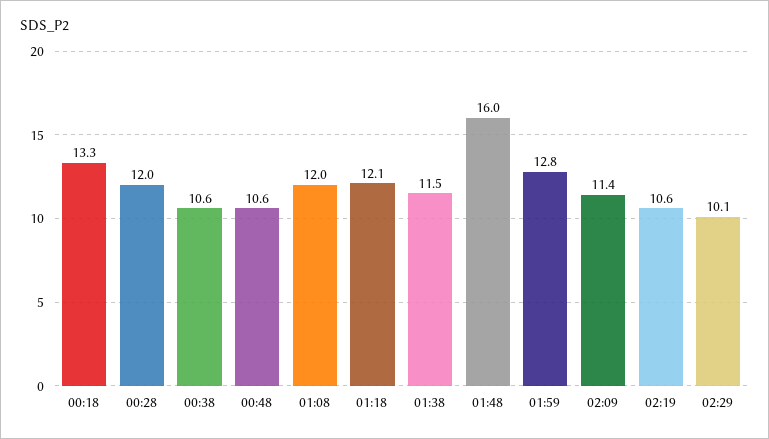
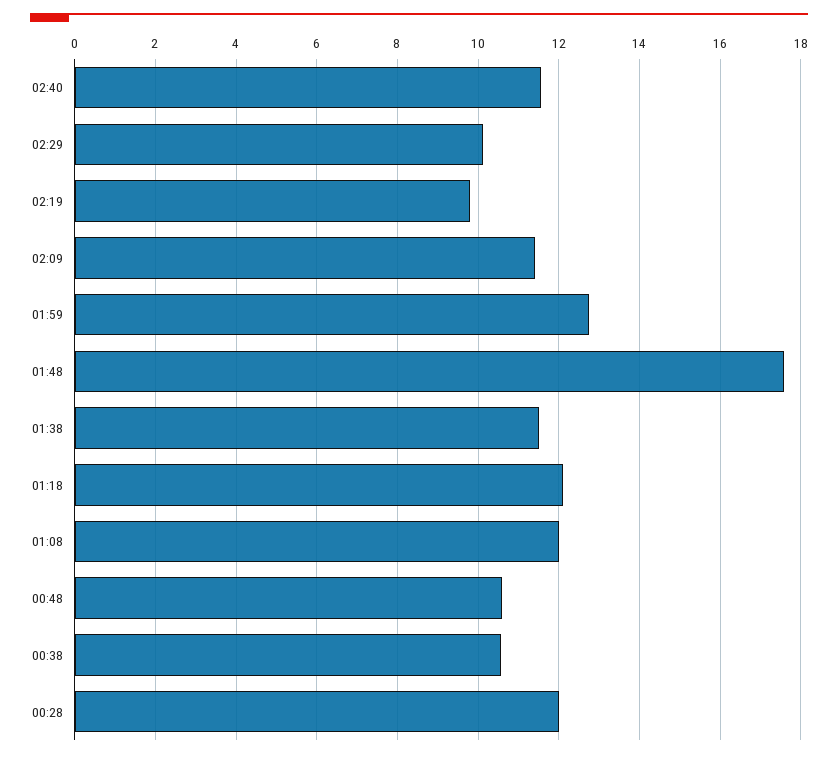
00:18: 13.3 -> none
01:48: 16 -> 17.6
02:19: 10.6 -> 9.8
02:40: none -> 11.6

